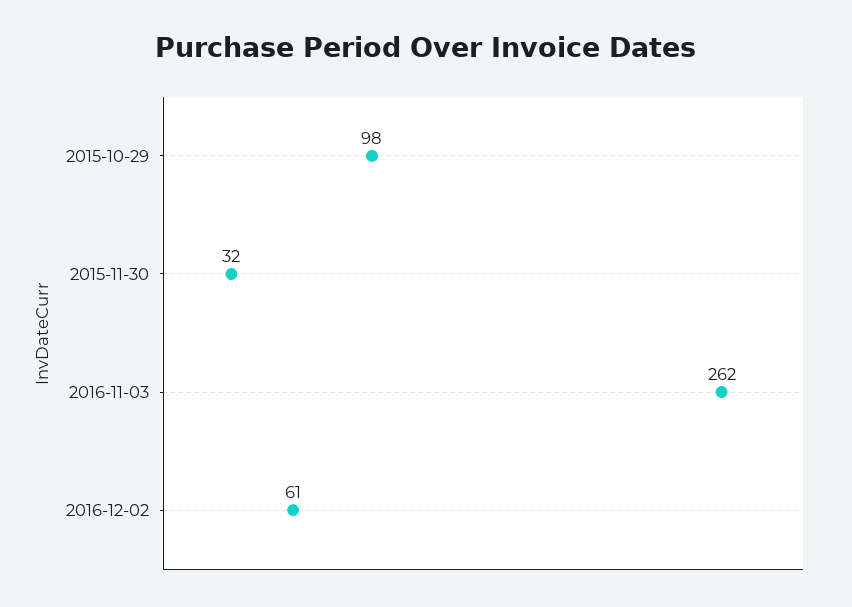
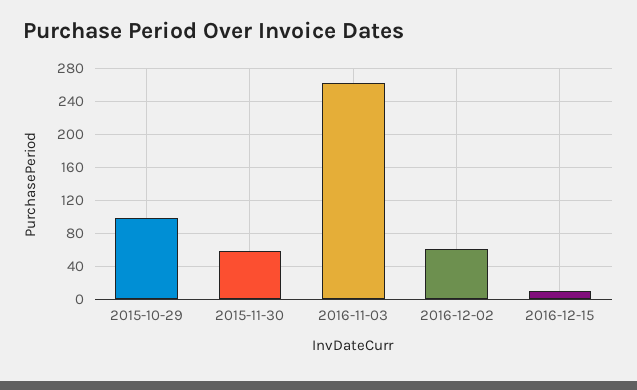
2015-11-30: 32 -> 60
2016-12-15: none -> 10

